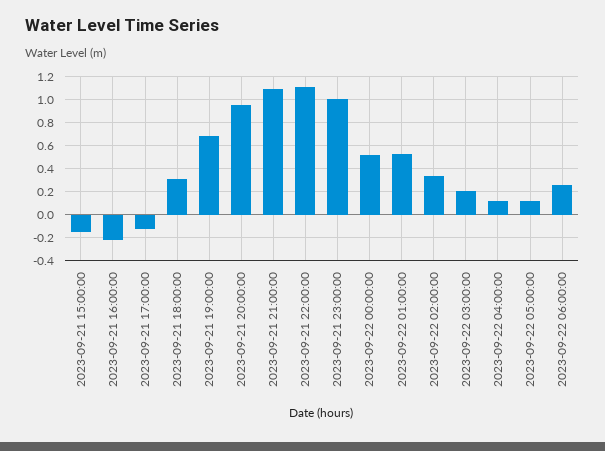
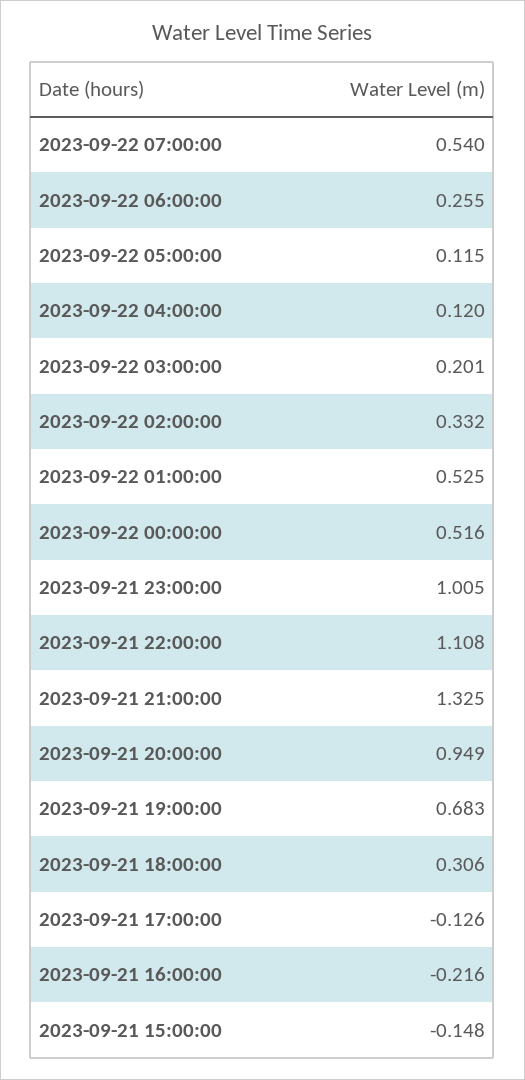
2023-09-21 21:00:00: 1.1 -> 1.325
2023-09-22 07:00:00: none -> 0.54

